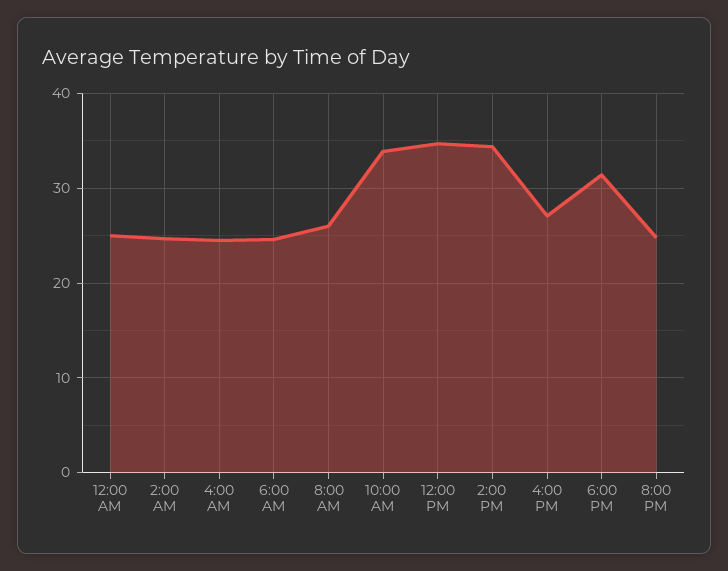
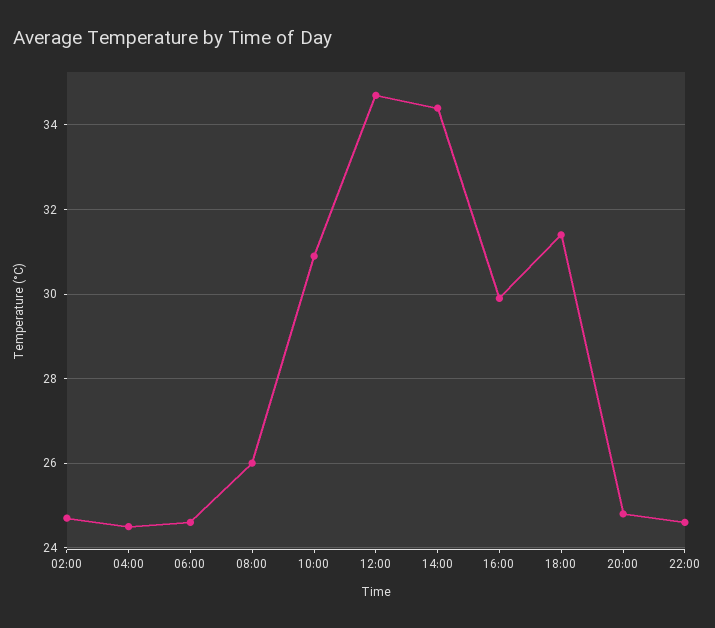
12:00 AM: 25 -> none
10:00 AM: 34 -> 31
4:00 PM: 27 -> 30
22:00: none -> 24.5

